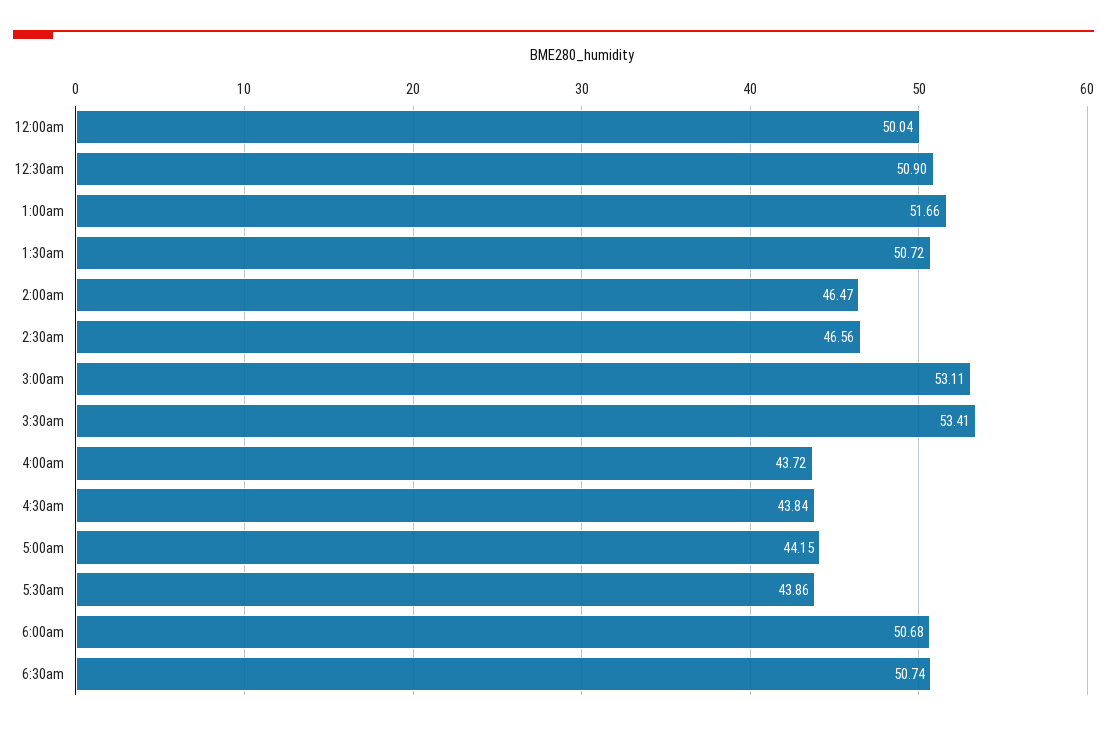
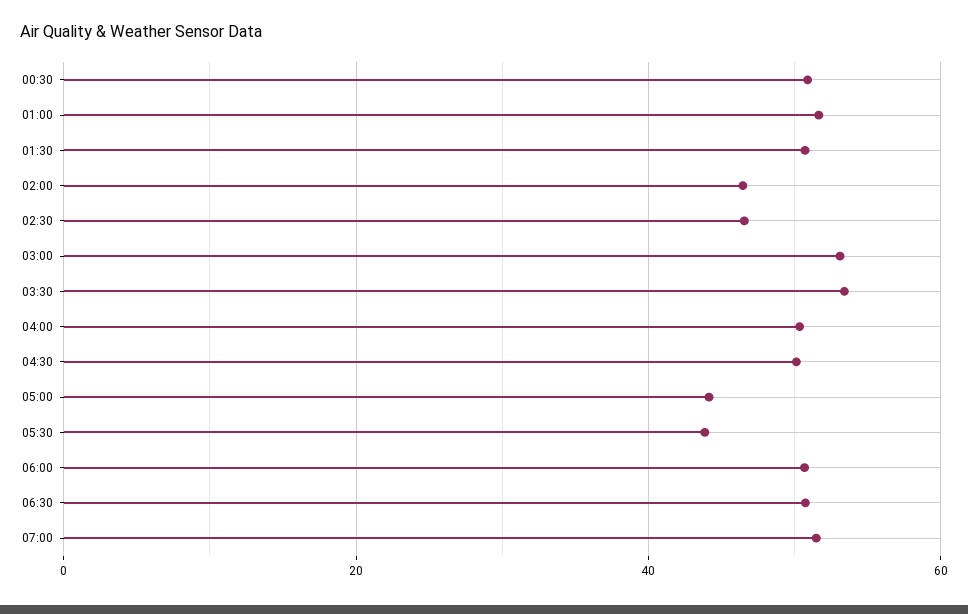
12:00am: 50.04 -> none
4:00am: 43.72 -> 50
4:30am: 43.84 -> 50
07:00: none -> 52

